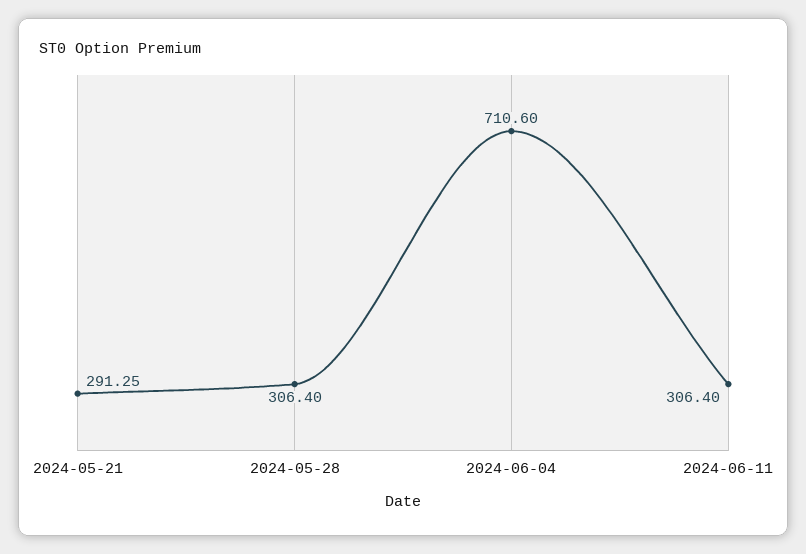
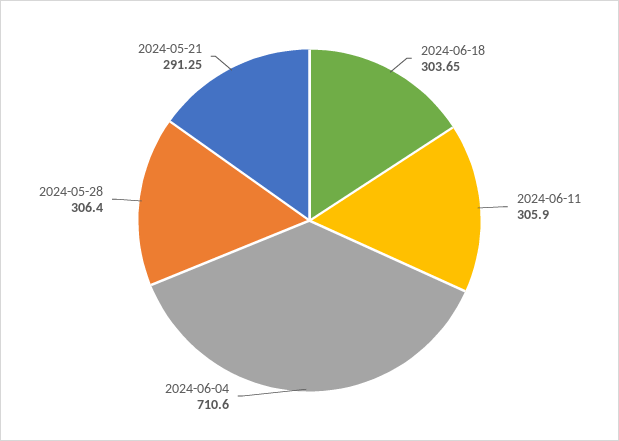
2024-06-11: 306.4 -> 305.9
2024-06-18: none -> 303.65

